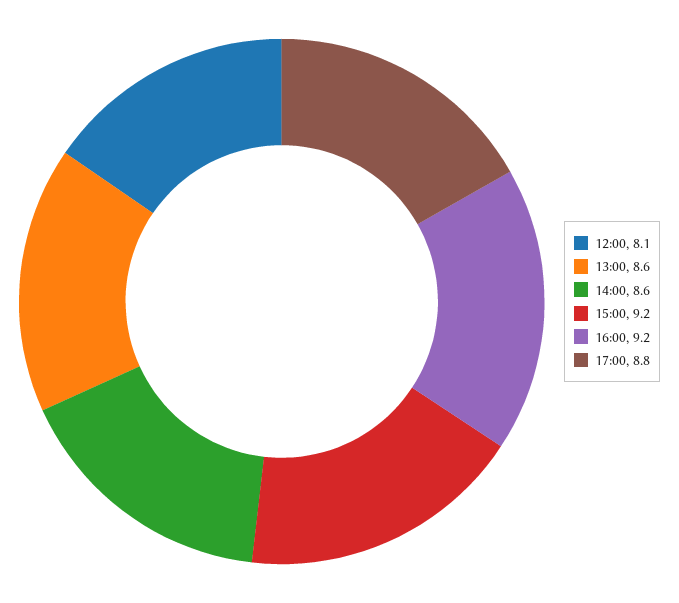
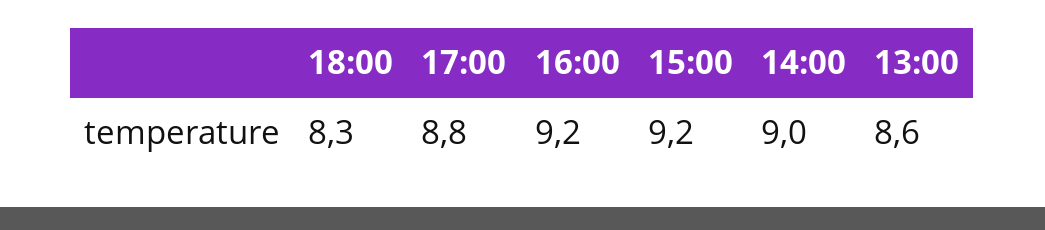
12:00: 8.1 -> none
14:00: 8.6 -> 9
18:00: none -> 8.3

